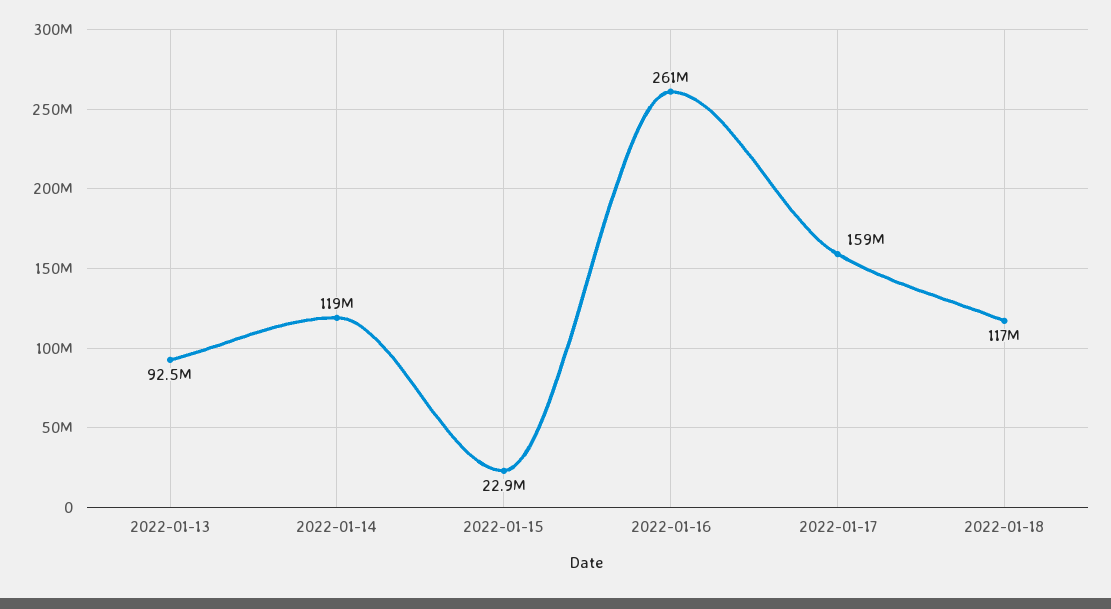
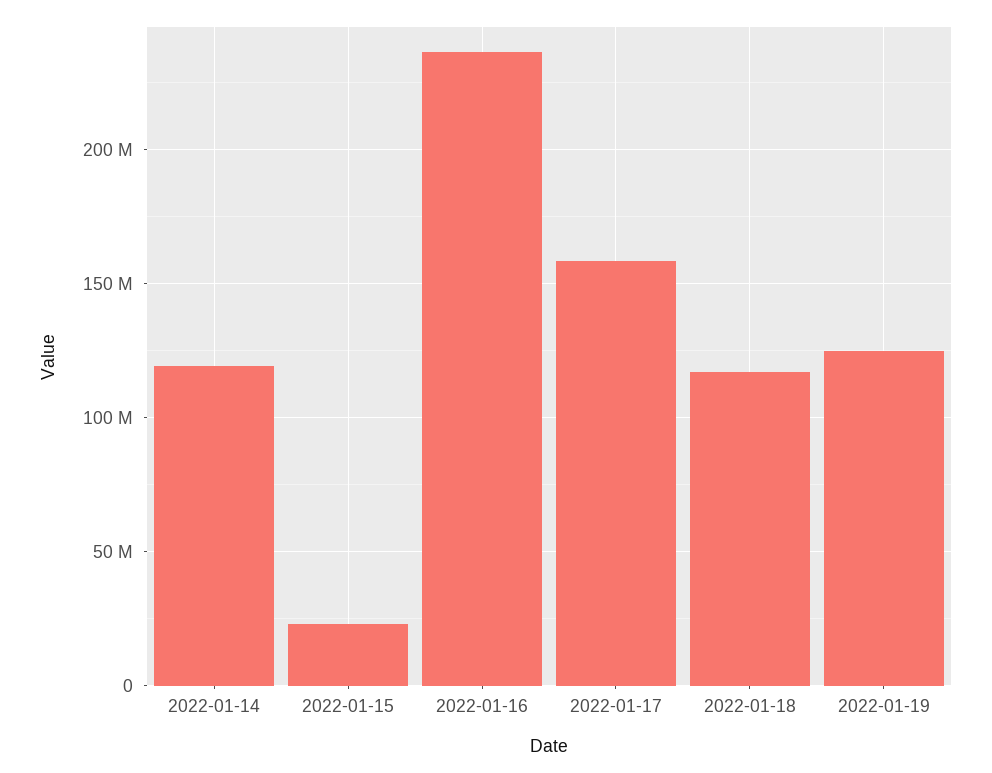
2022-01-13: 92500000 -> none
2022-01-16: 261000000 -> 235000000
2022-01-19: none -> 125000000

